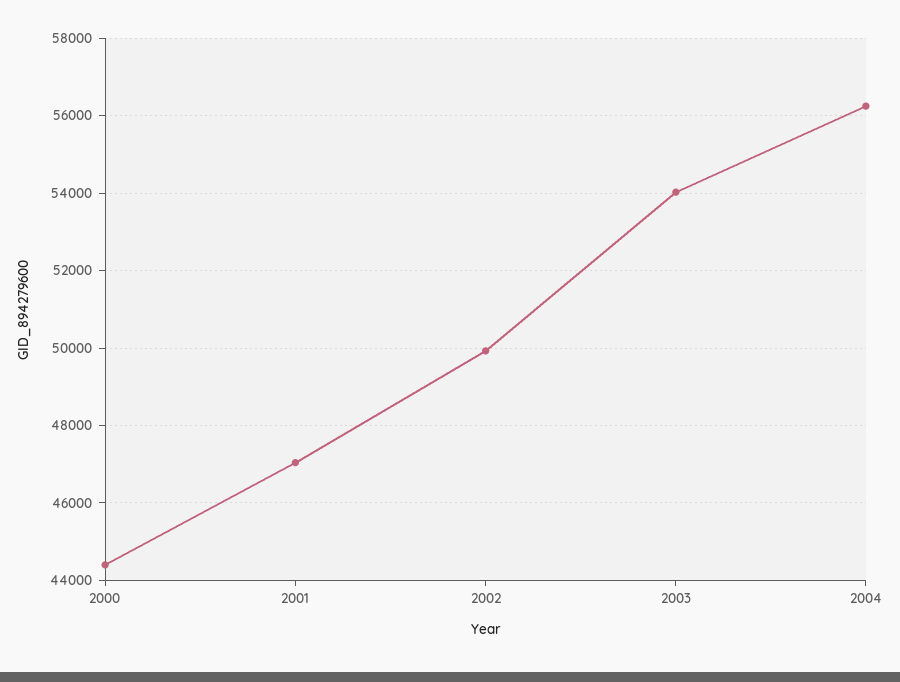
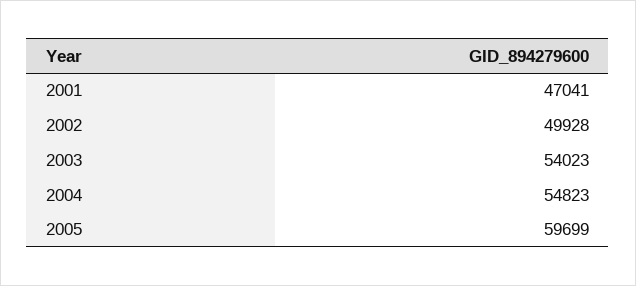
2000: 44400 -> none
2004: 56200 -> 54823
2005: none -> 59699

